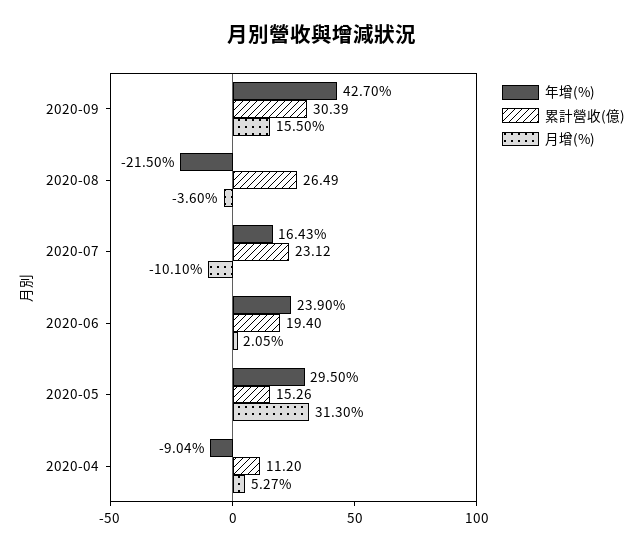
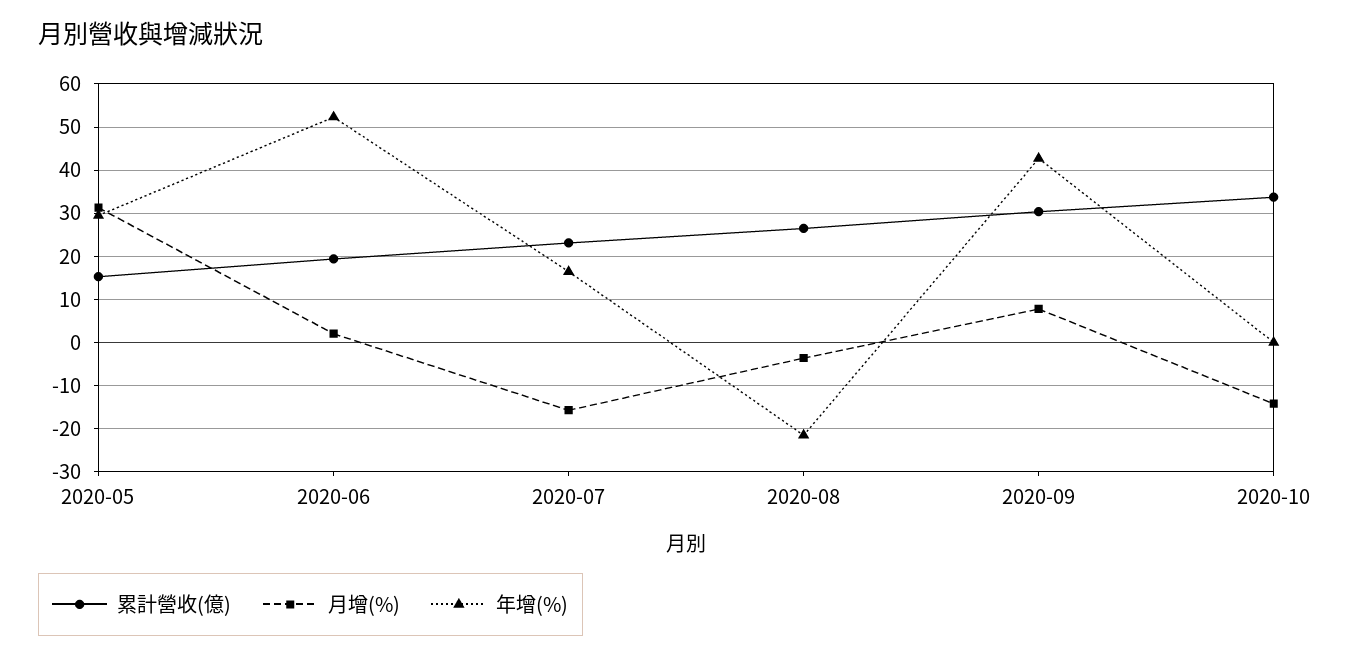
月增(%), 2020-09: 15.5 -> 8
月增(%), 2020-07: -10.1 -> -16
年增(%), 2020-06: 23.9 -> 52
年增(%), 2020-04: -9.04 -> none
累計營收(億), 2020-04: 11.2 -> none
月增(%), 2020-04: 5.27 -> none
累計營收(億), 2020-10: none -> 34
月增(%), 2020-10: none -> -14
年增(%), 2020-10: none -> 0

